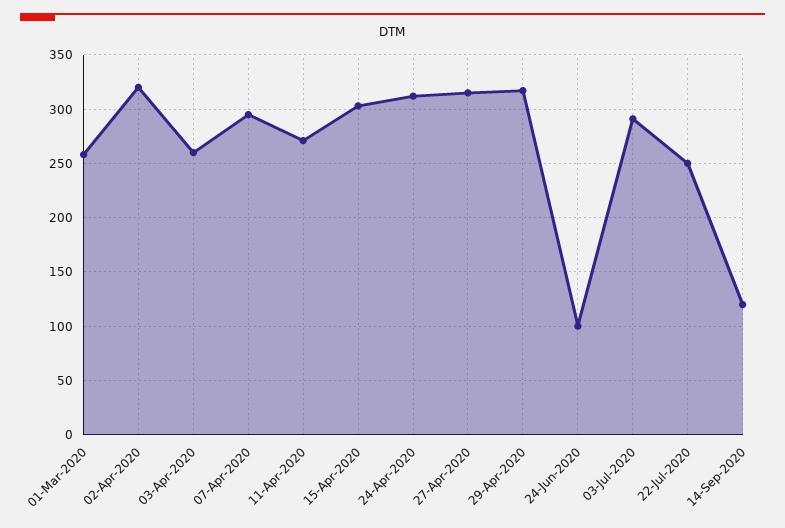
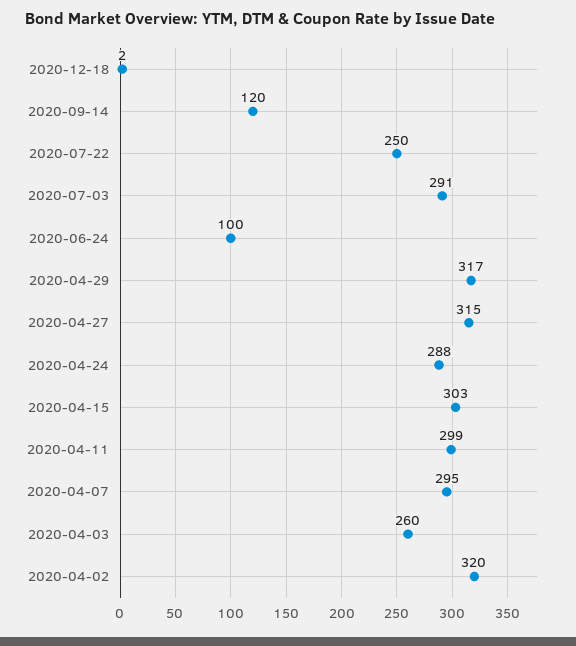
01-Mar-2020: 260 -> none
11-Apr-2020: 270 -> 299
24-Apr-2020: 310 -> 288
2020-12-18: none -> 2

